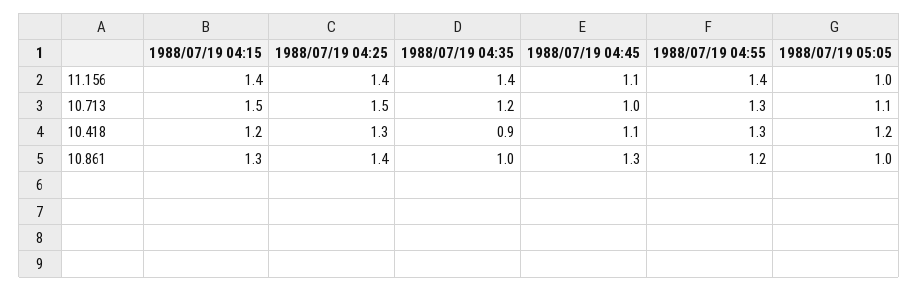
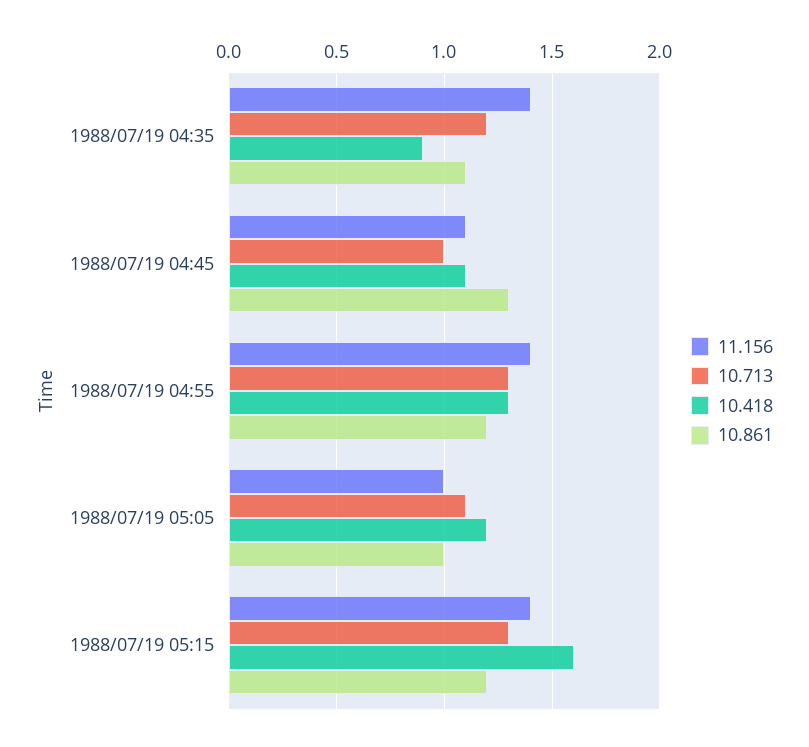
11.156, 1988/07/19 04:15: 1.4 -> none
11.156, 1988/07/19 04:25: 1.4 -> none
10.713, 1988/07/19 04:15: 1.5 -> none
10.713, 1988/07/19 04:25: 1.5 -> none
10.418, 1988/07/19 04:15: 1.2 -> none
10.418, 1988/07/19 04:25: 1.3 -> none
10.861, 1988/07/19 04:15: 1.3 -> none
10.861, 1988/07/19 04:25: 1.4 -> none
10.861, 1988/07/19 04:35: 1 -> 1.1
11.156, 1988/07/19 05:15: none -> 1.4
10.713, 1988/07/19 05:15: none -> 1.3
10.418, 1988/07/19 05:15: none -> 1.6
10.861, 1988/07/19 05:15: none -> 1.2

